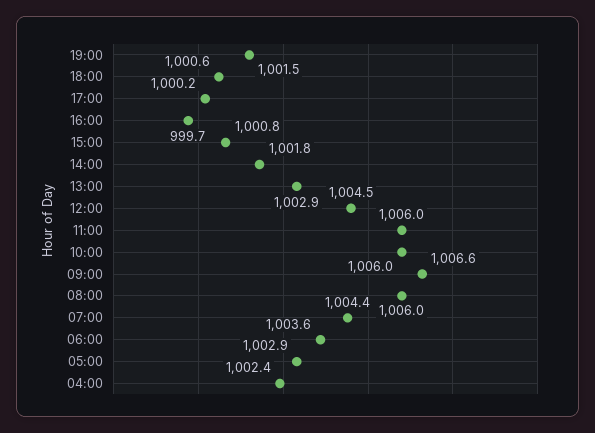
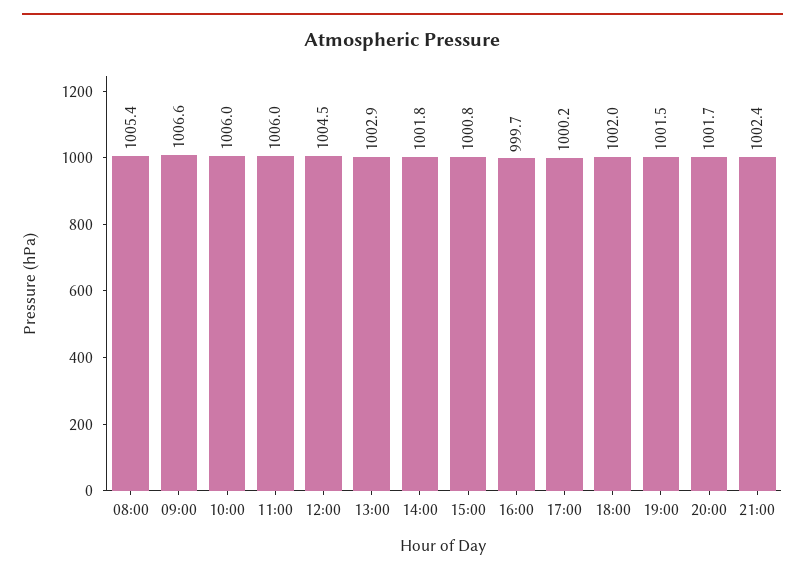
18:00: 1000.6 -> 1002
08:00: 1006 -> 1005.4
07:00: 1004.4 -> none
06:00: 1003.6 -> none
05:00: 1002.9 -> none
04:00: 1002.4 -> none
20:00: none -> 1001.7
21:00: none -> 1002.4

